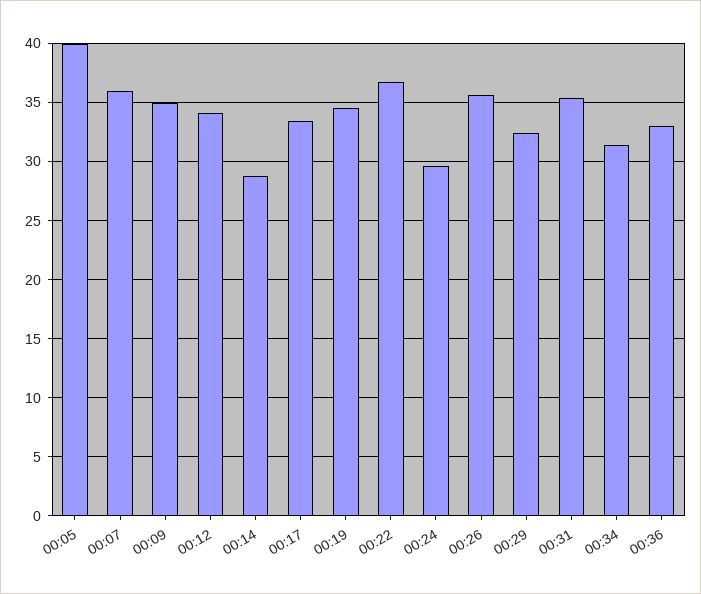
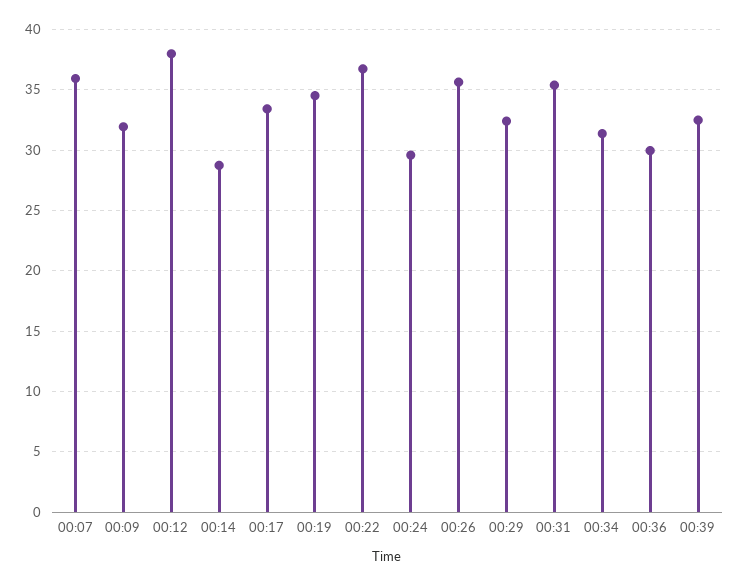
00:05: 40 -> none
00:09: 35 -> 32
00:12: 34 -> 38
00:36: 33 -> 30
00:39: none -> 32.5

